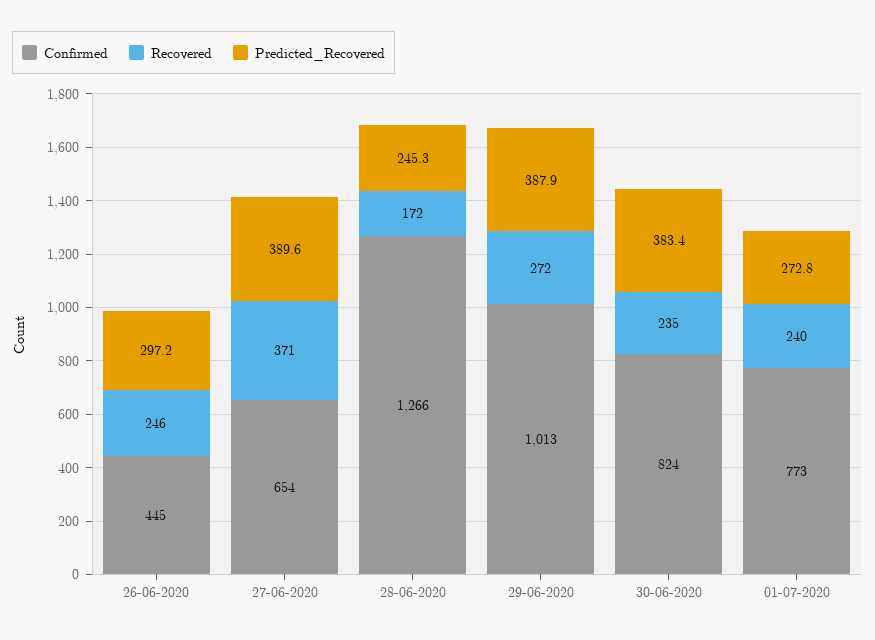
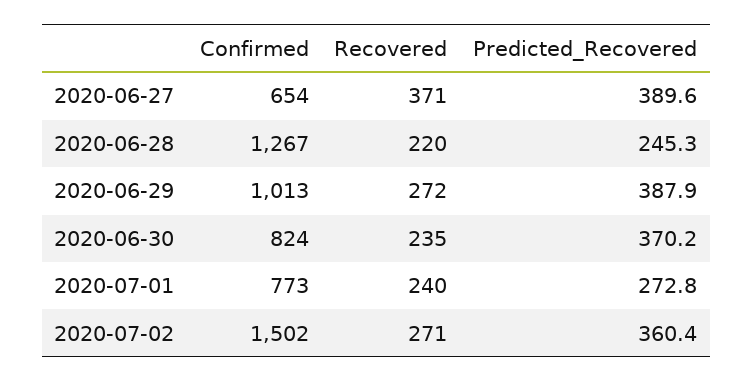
Confirmed, 26-06-2020: 445 -> none
Recovered, 26-06-2020: 246 -> none
Predicted_Recovered, 26-06-2020: 297.2 -> none
Confirmed, 28-06-2020: 1266 -> 1267
Recovered, 28-06-2020: 172 -> 220
Predicted_Recovered, 30-06-2020: 383.4 -> 370.2
Confirmed, 2020-07-02: none -> 1502
Recovered, 2020-07-02: none -> 271
Predicted_Recovered, 2020-07-02: none -> 360.4

